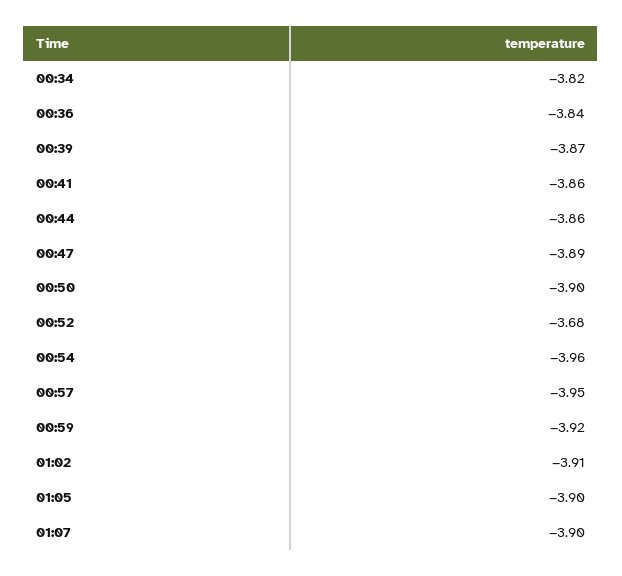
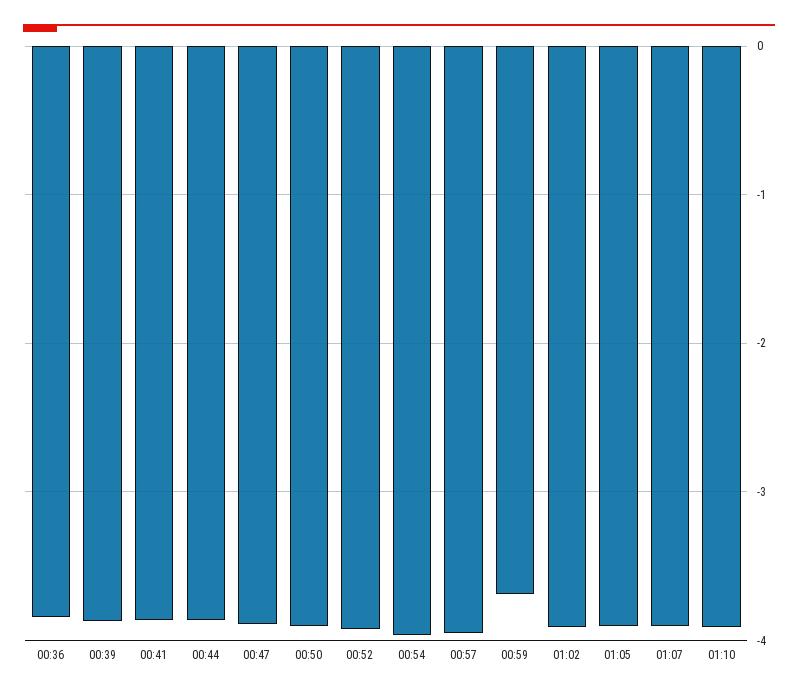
00:34: -3.82 -> none
00:52: -3.68 -> -3.9
00:59: -3.92 -> -3.7
01:10: none -> -3.9

